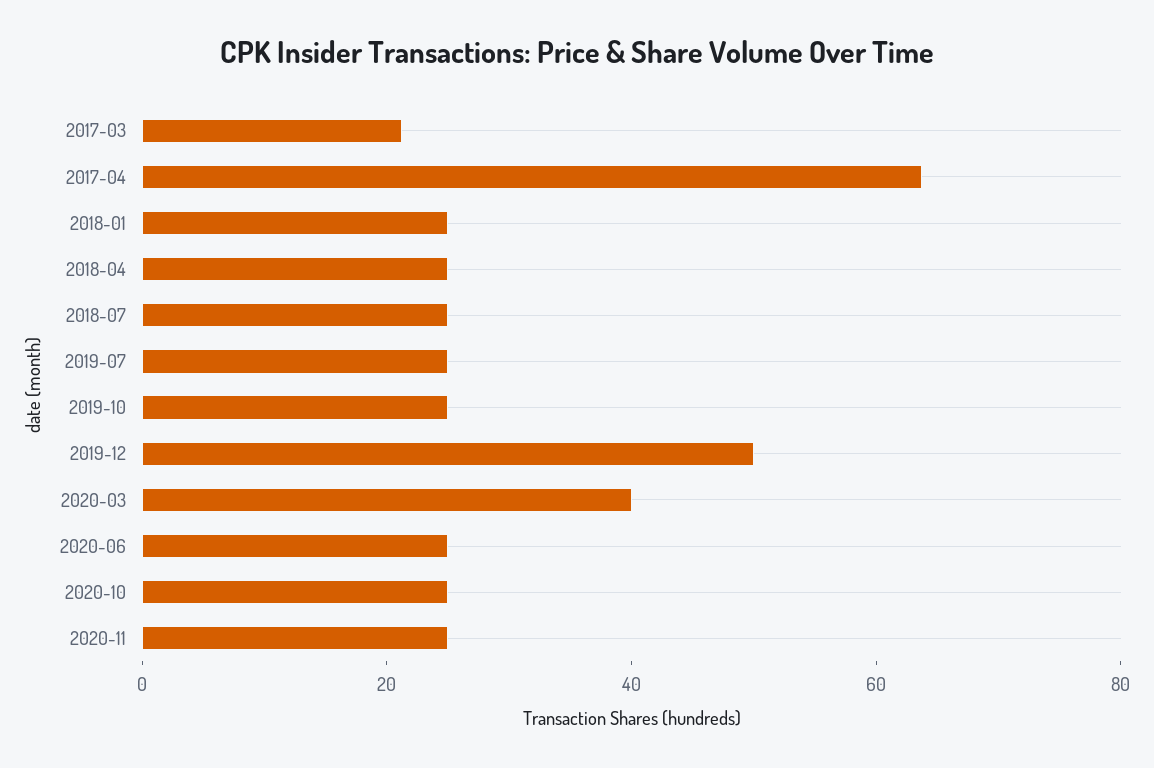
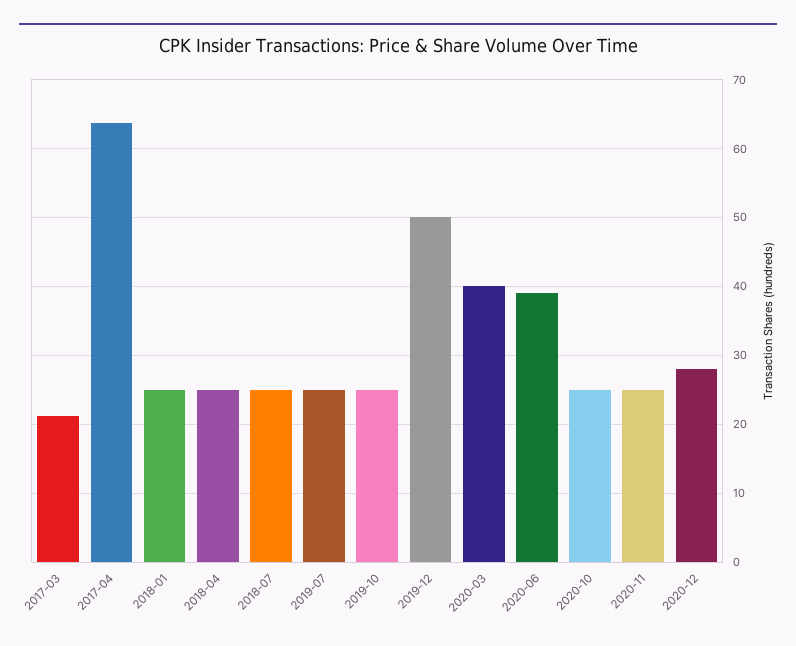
2020-06: 25 -> 39
2020-12: none -> 28

